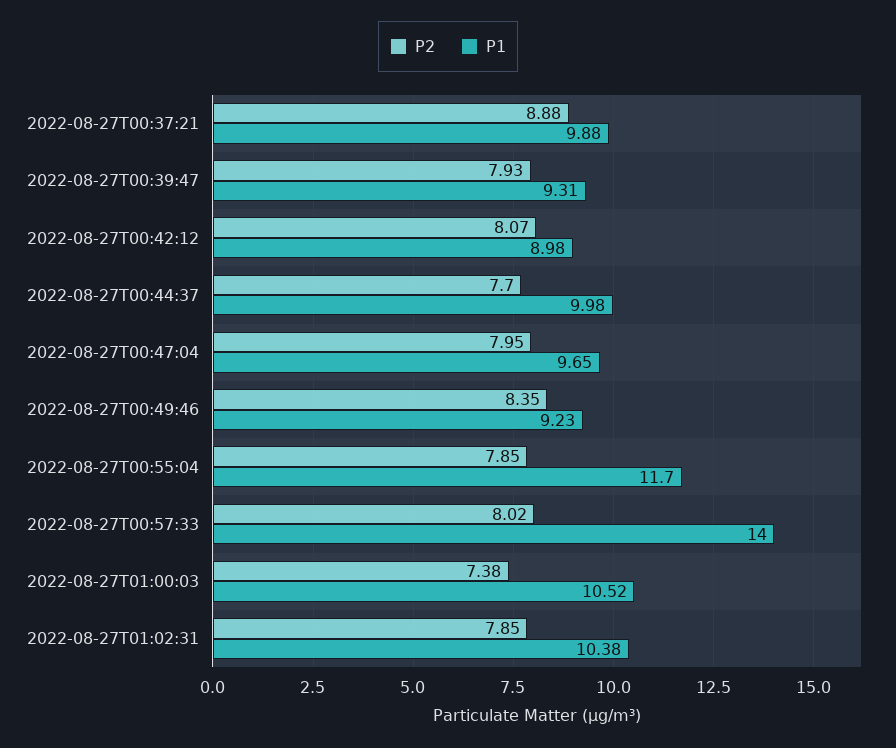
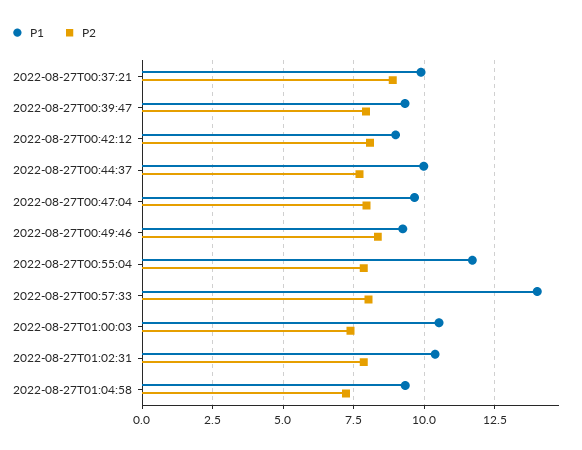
P1, 2022-08-27T01:04:58: none -> 9.25
P2, 2022-08-27T01:04:58: none -> 7.25

